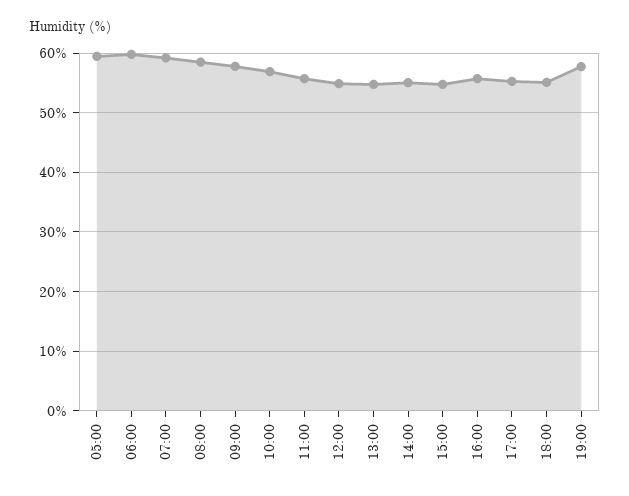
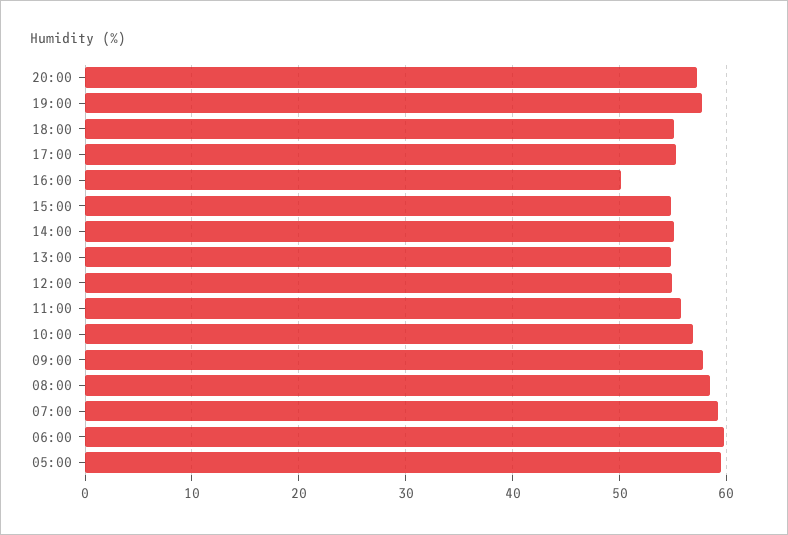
16:00: 56 -> 50
20:00: none -> 57

